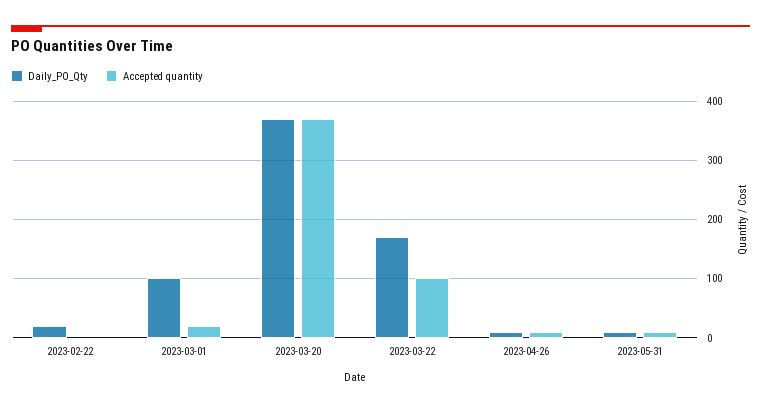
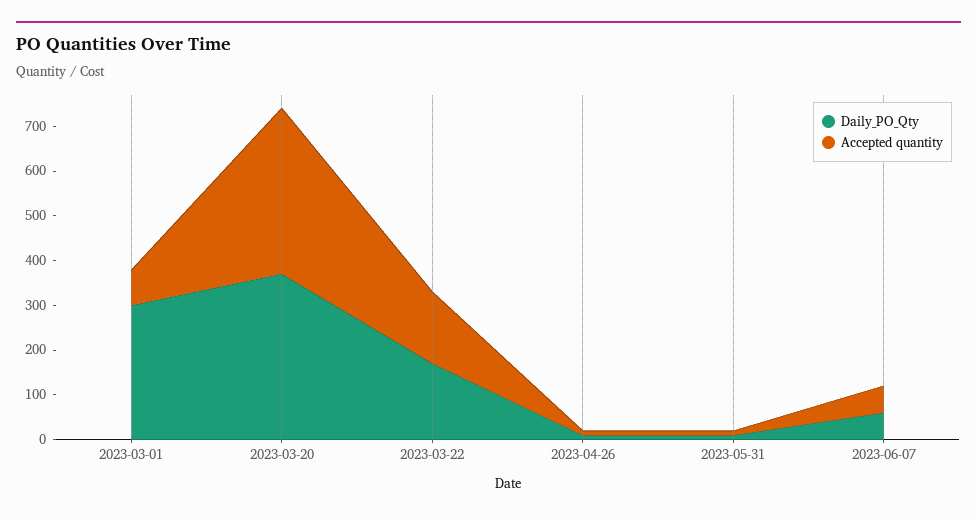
Daily_PO_Qty, 2023-02-22: 20 -> none
Accepted quantity, 2023-02-22: 0 -> none
Daily_PO_Qty, 2023-03-01: 100 -> 300
Accepted quantity, 2023-03-01: 20 -> 80
Accepted quantity, 2023-03-22: 100 -> 160
Daily_PO_Qty, 2023-06-07: none -> 60
Accepted quantity, 2023-06-07: none -> 60

